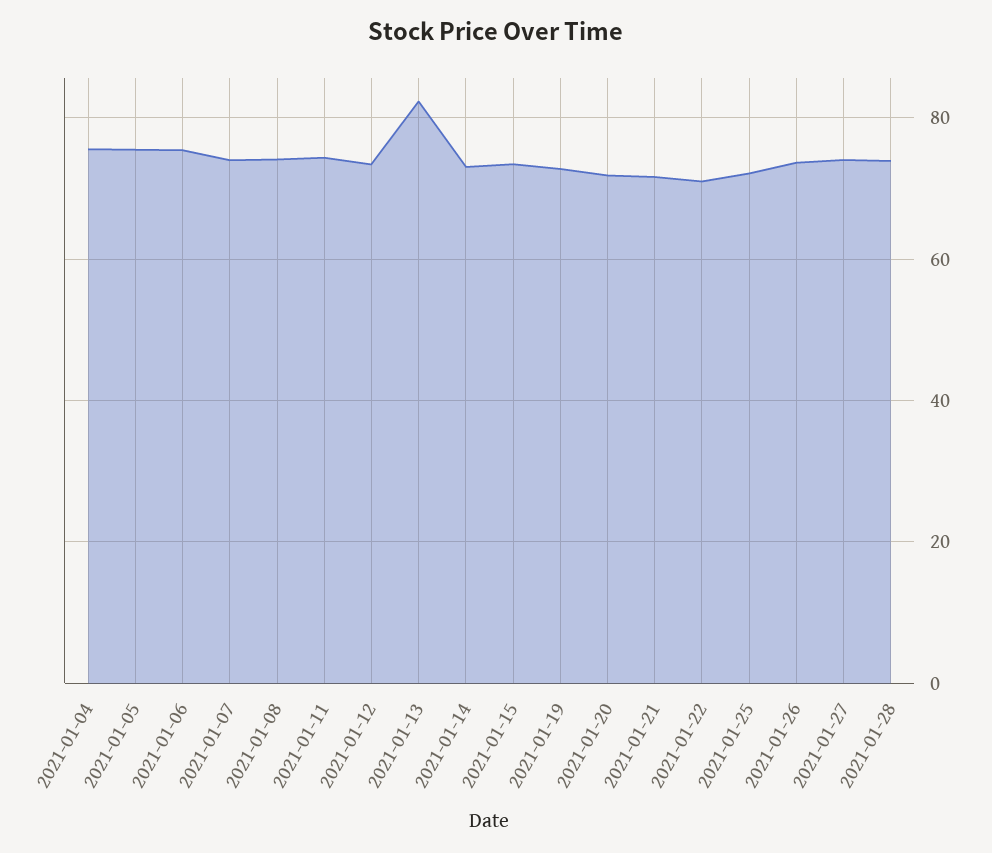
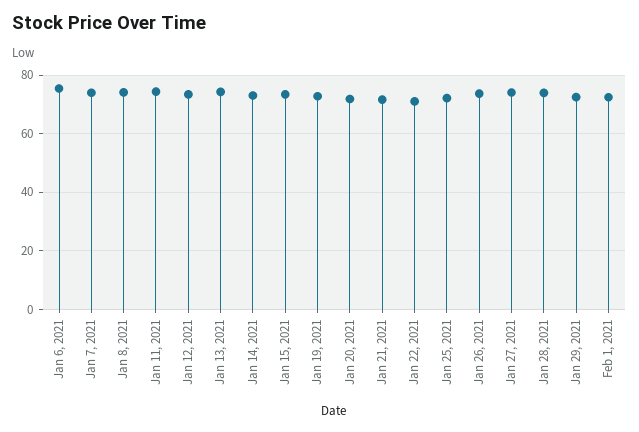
2021-01-04: 76 -> none
2021-01-05: 76 -> none
2021-01-13: 82 -> 75
Jan 29, 2021: none -> 72.5
Feb 1, 2021: none -> 72.5

